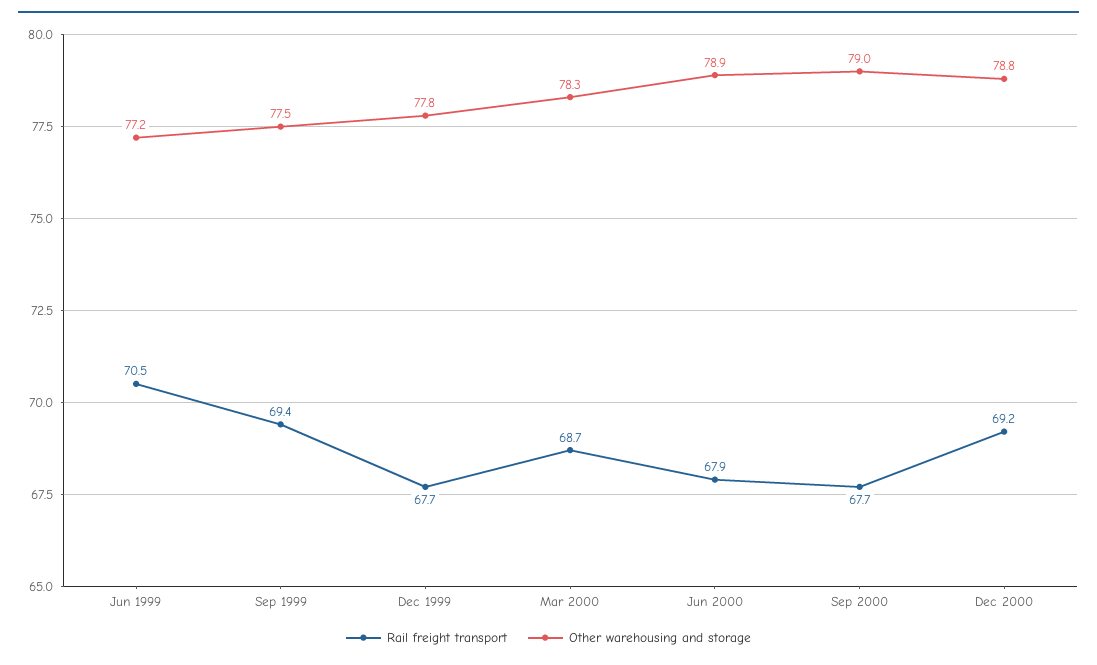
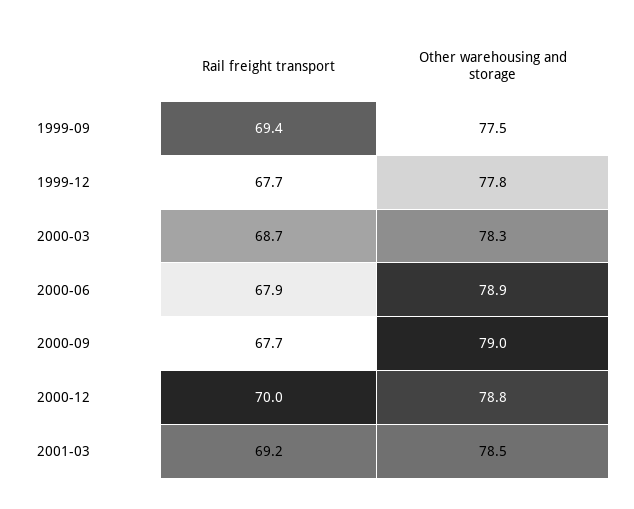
Rail freight transport, Jun 1999: 70.5 -> none
Other warehousing and storage, Jun 1999: 77.2 -> none
Rail freight transport, Dec 2000: 69.2 -> 70
Rail freight transport, 2001-03: none -> 69.2
Other warehousing and storage, 2001-03: none -> 78.5

